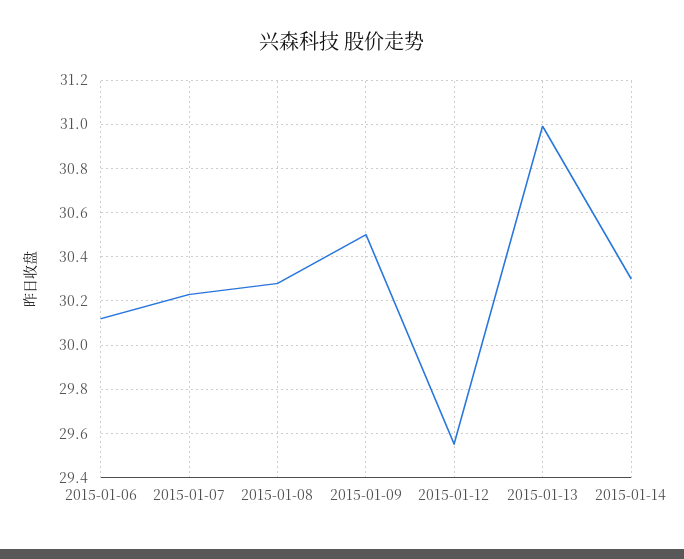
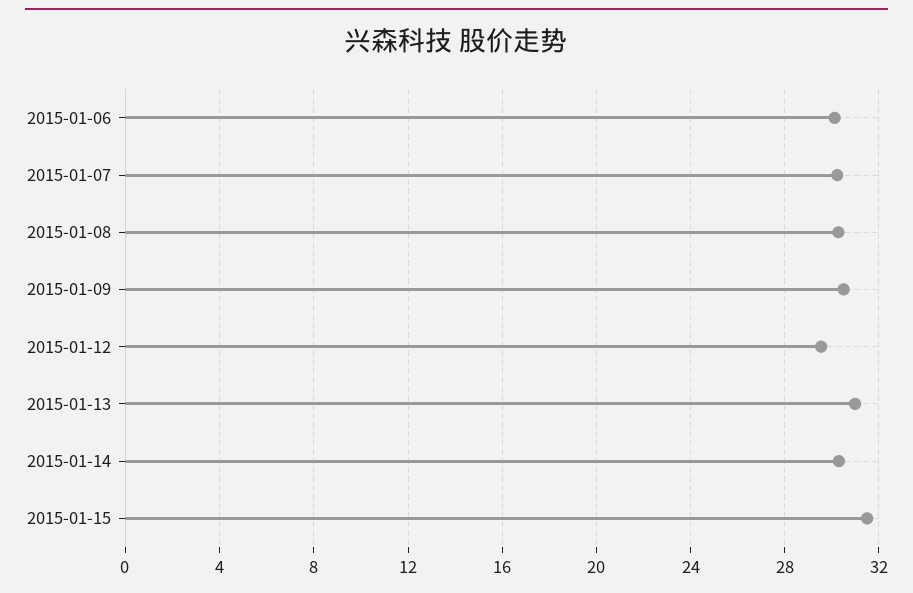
2015-01-15: none -> 31.5

